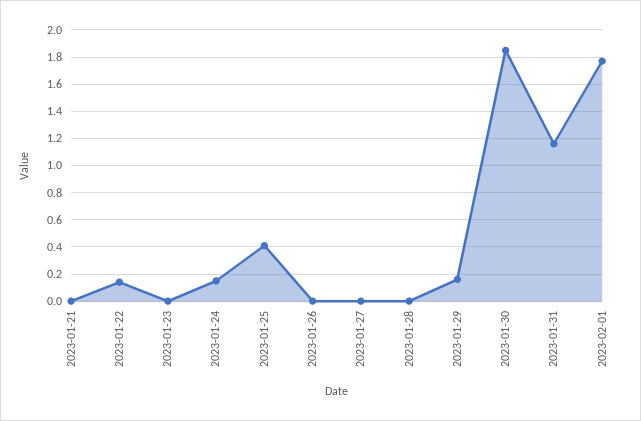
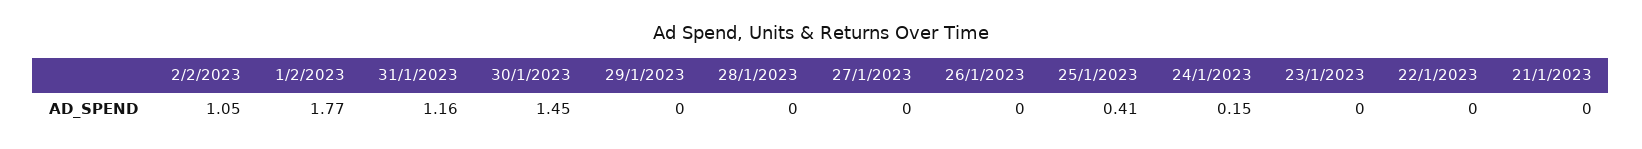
2023-01-22: 0.15 -> 0
2023-01-29: 0.15 -> 0
2023-01-30: 1.85 -> 1.45
2/2/2023: none -> 1.05

